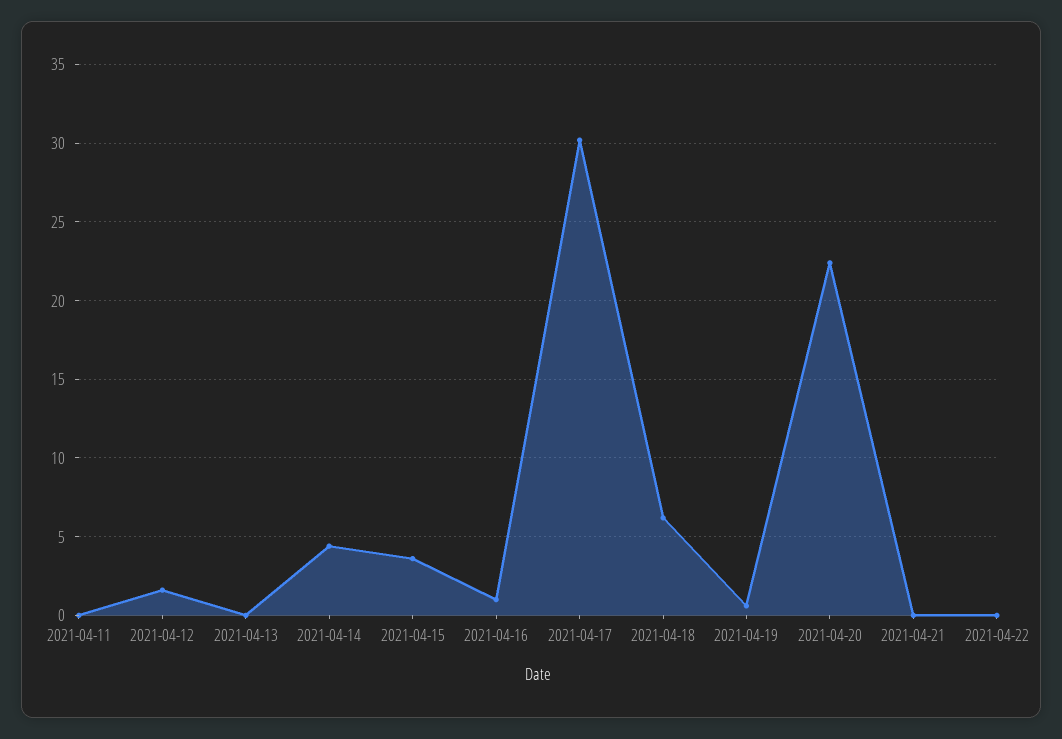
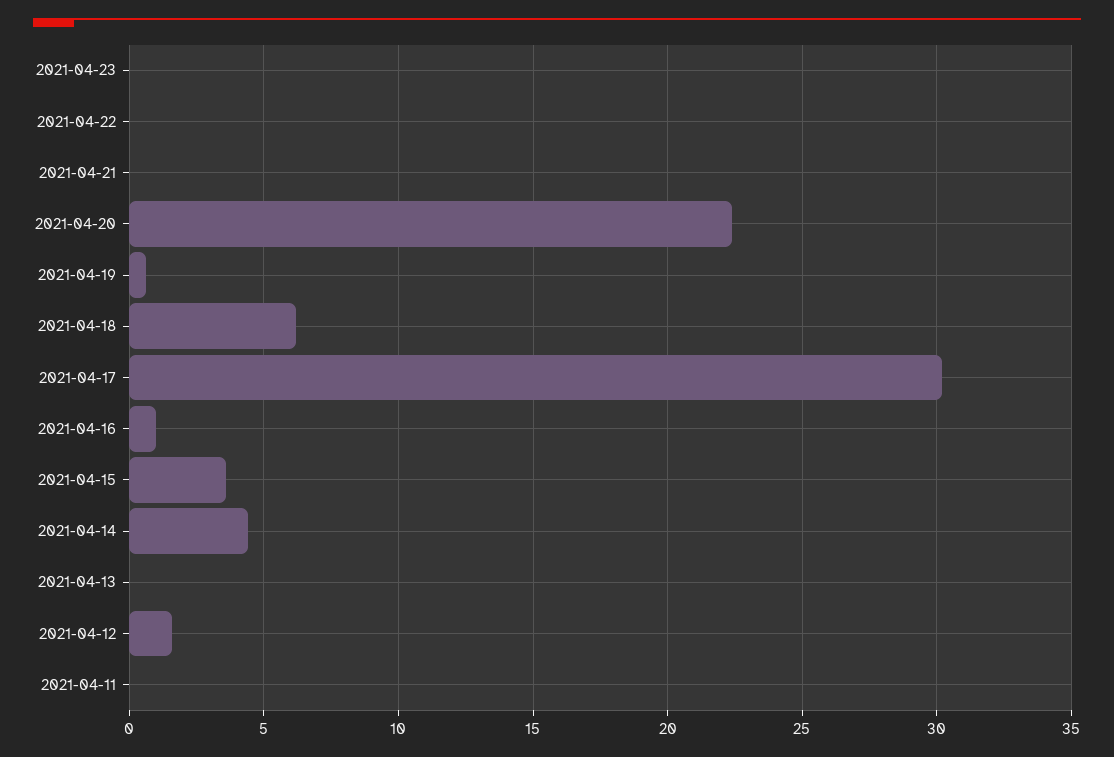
2021-04-23: none -> 0

